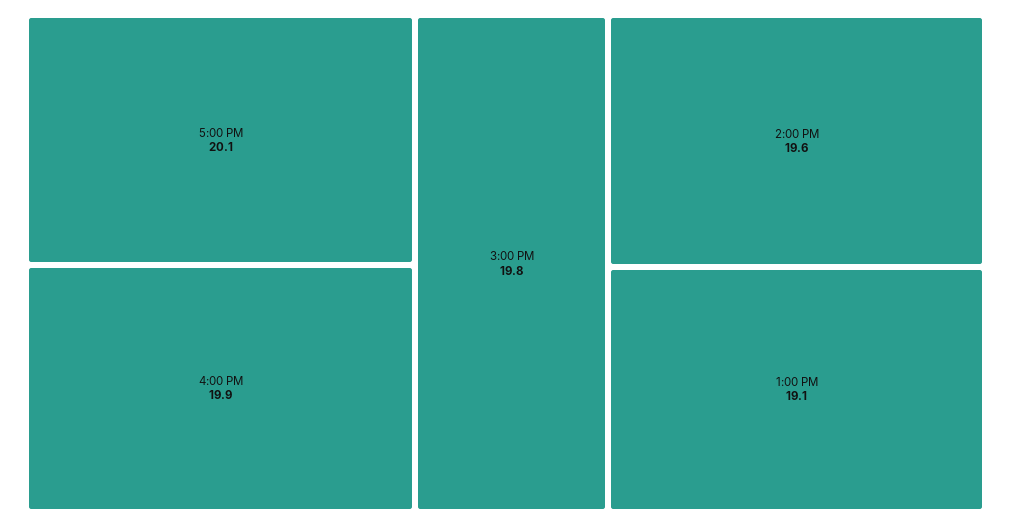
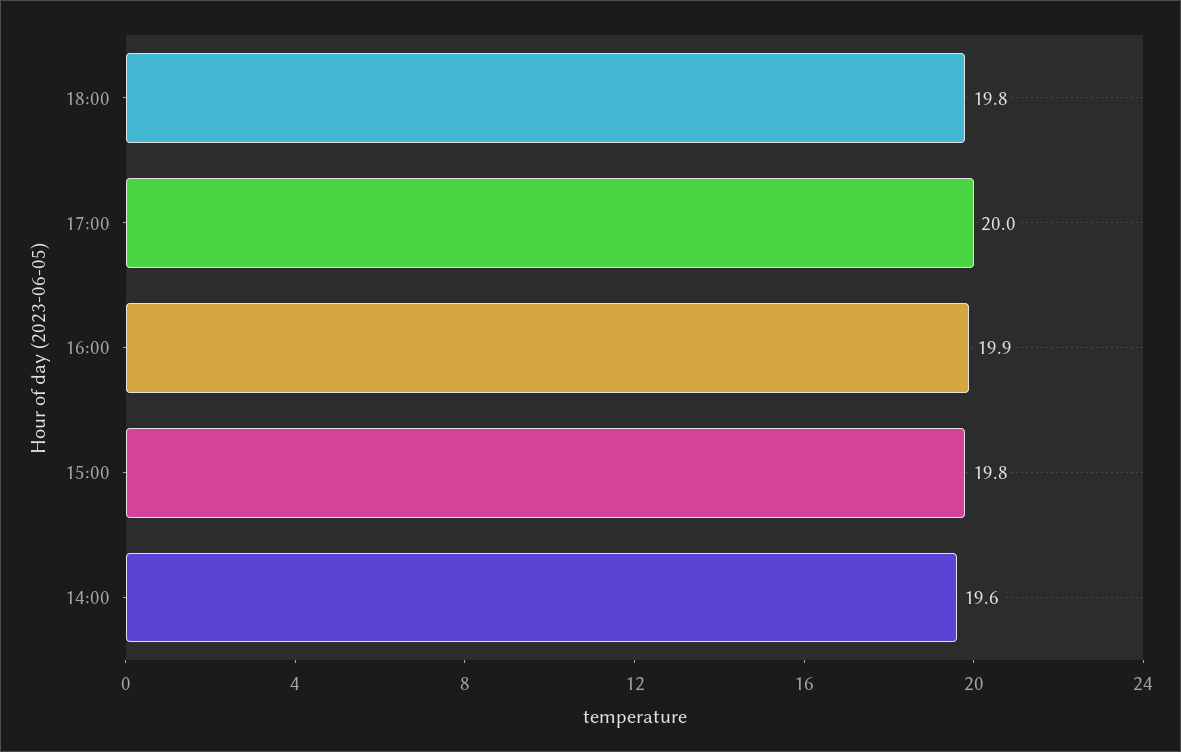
5:00 PM: 20.1 -> 20
1:00 PM: 19.1 -> none
18:00: none -> 19.8

